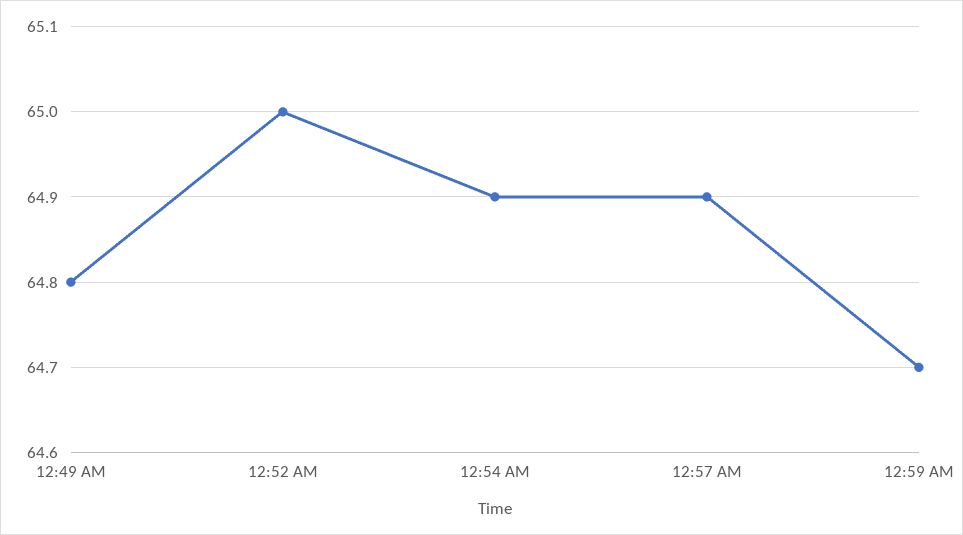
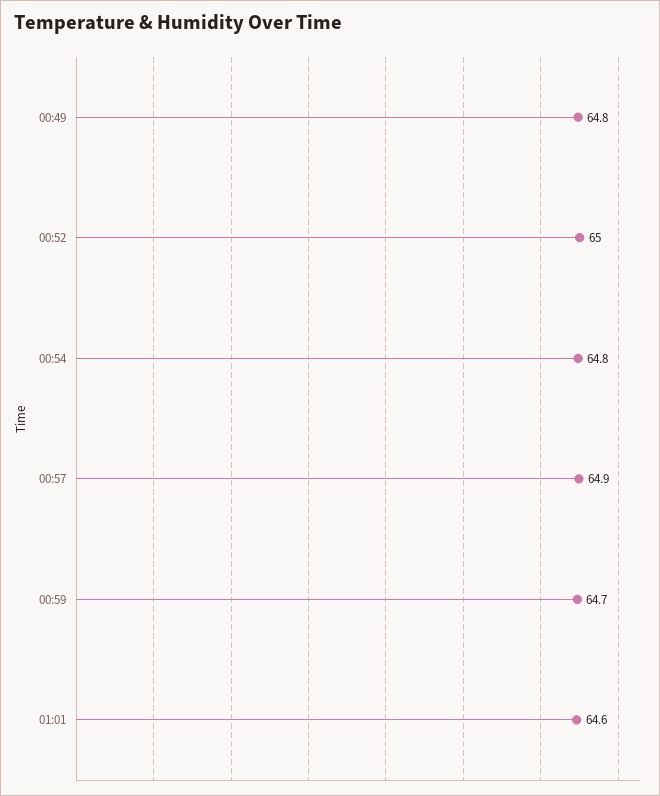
12:54 AM: 64.9 -> 64.8
01:01: none -> 64.6

